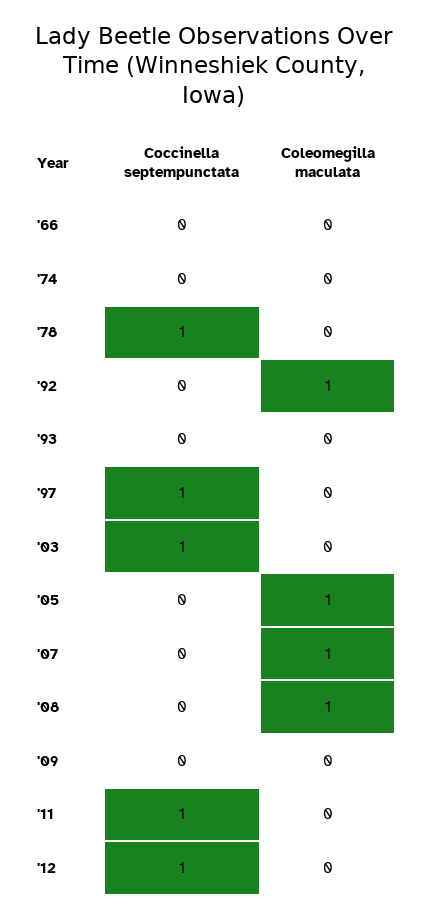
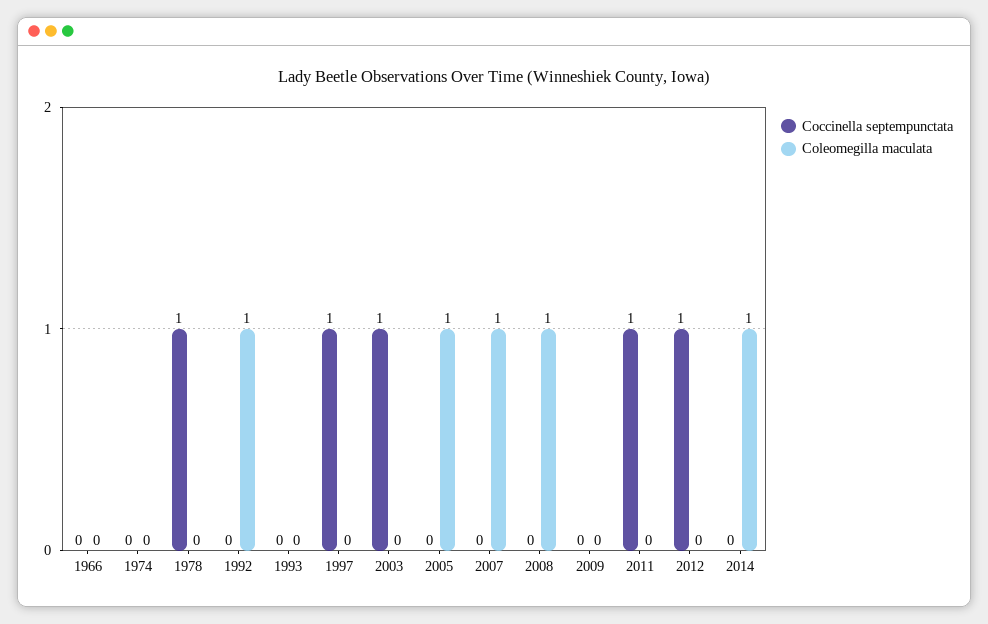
Coccinella septempunctata, 2014: none -> 0
Coleomegilla maculata, 2014: none -> 1

